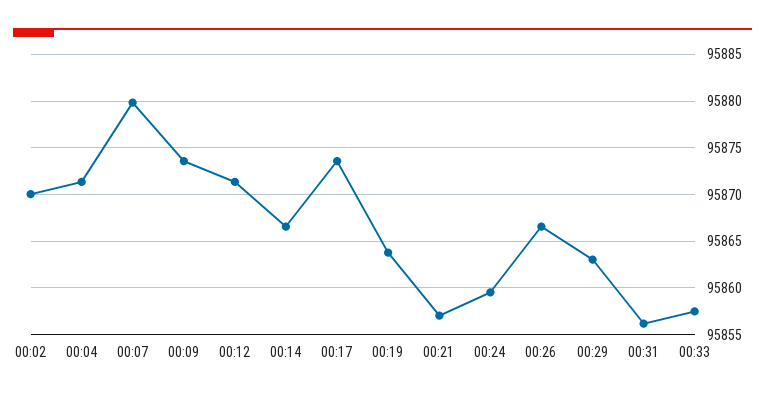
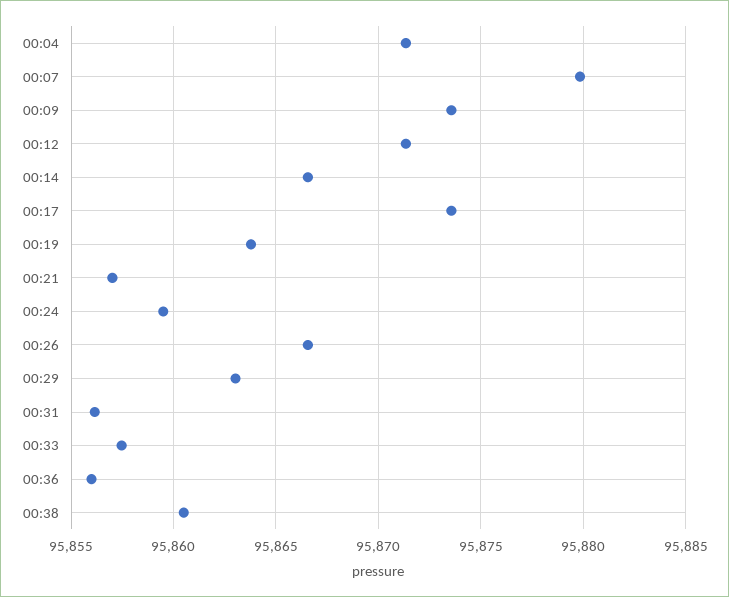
00:02: 95870 -> none
00:36: none -> 95856
00:38: none -> 95860.5

